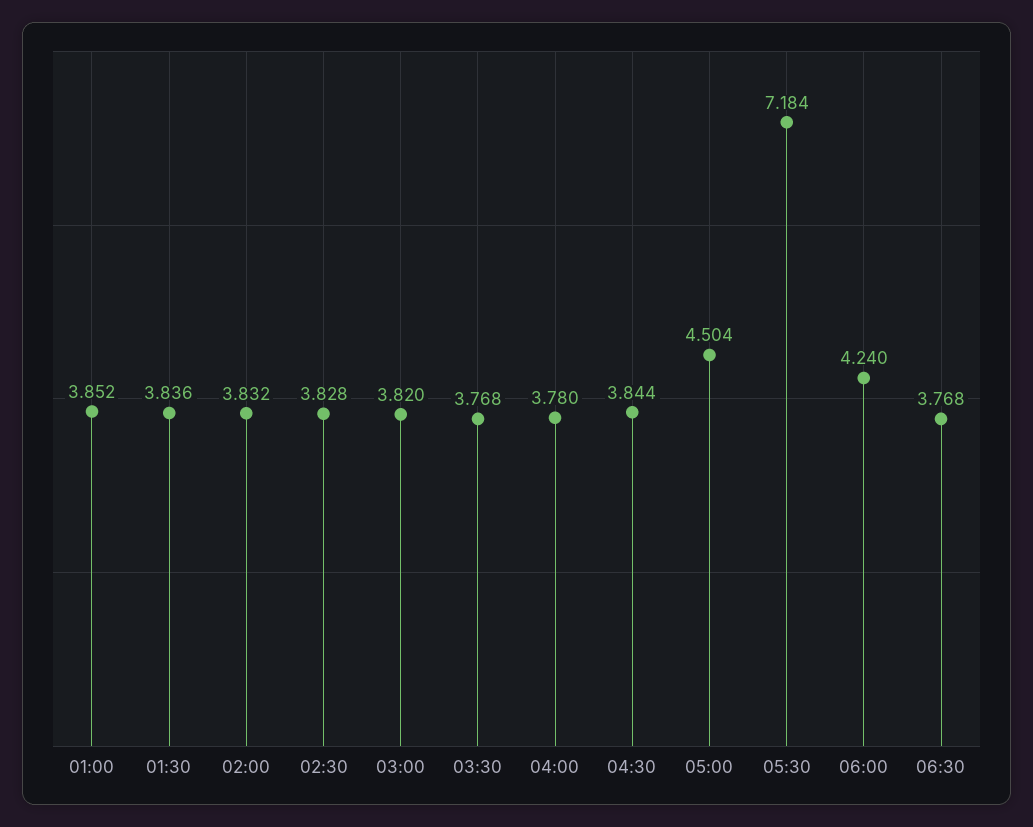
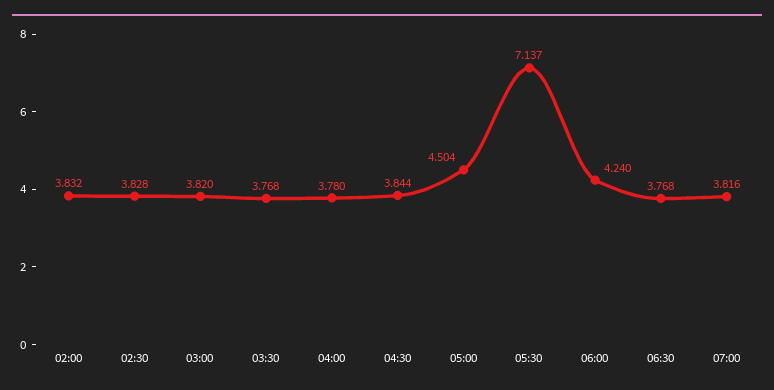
01:00: 3.852 -> none
01:30: 3.836 -> none
05:30: 7.184 -> 7.137
07:00: none -> 3.816

